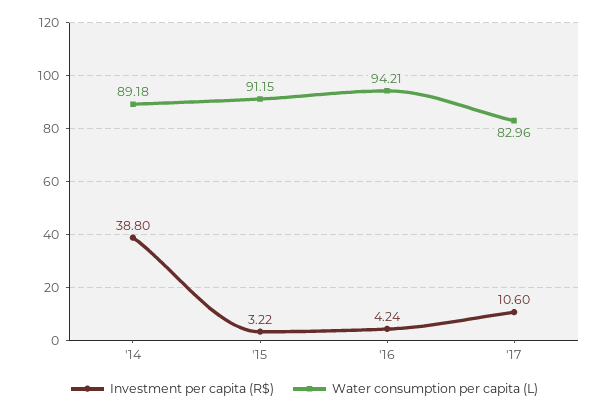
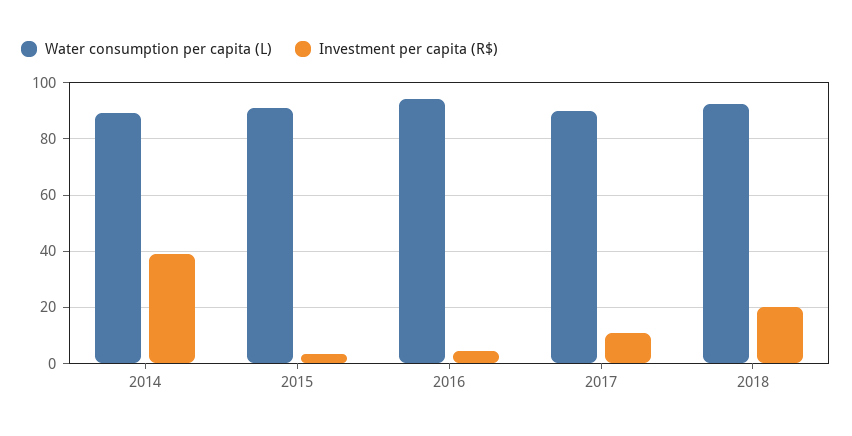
Water consumption per capita (L), '17: 82.96 -> 90
Water consumption per capita (L), 2018: none -> 92.5
Investment per capita (R$), 2018: none -> 20

